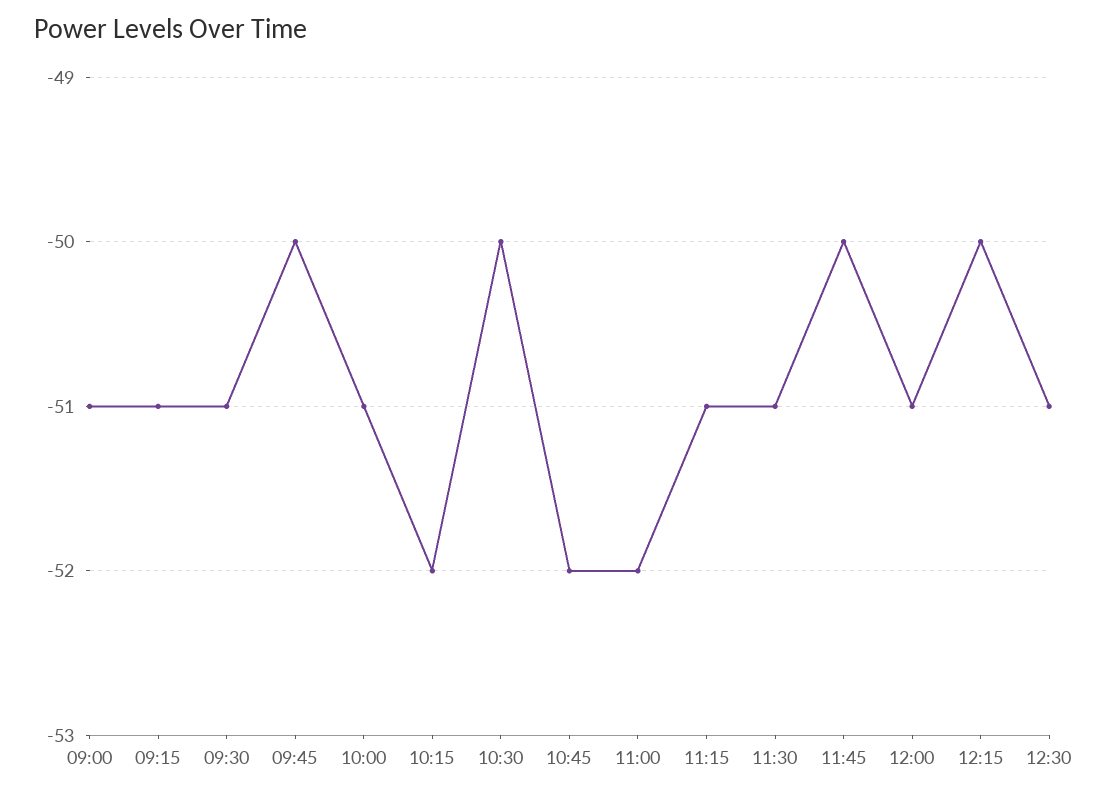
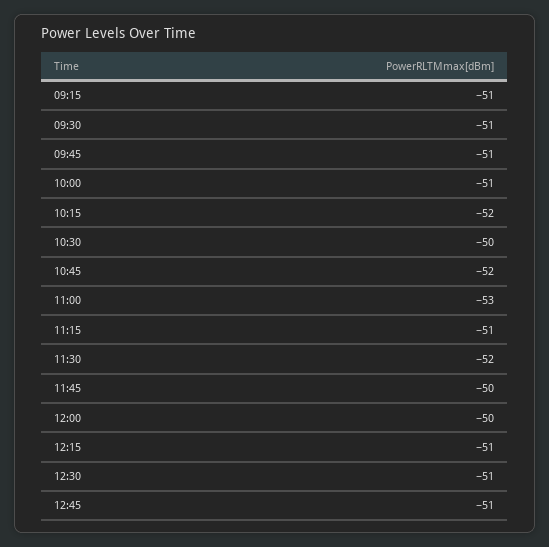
09:00: -51 -> none
09:45: -50 -> -51
11:00: -52 -> -53
11:30: -51 -> -52
12:00: -51 -> -50
12:15: -50 -> -51
12:45: none -> -51

